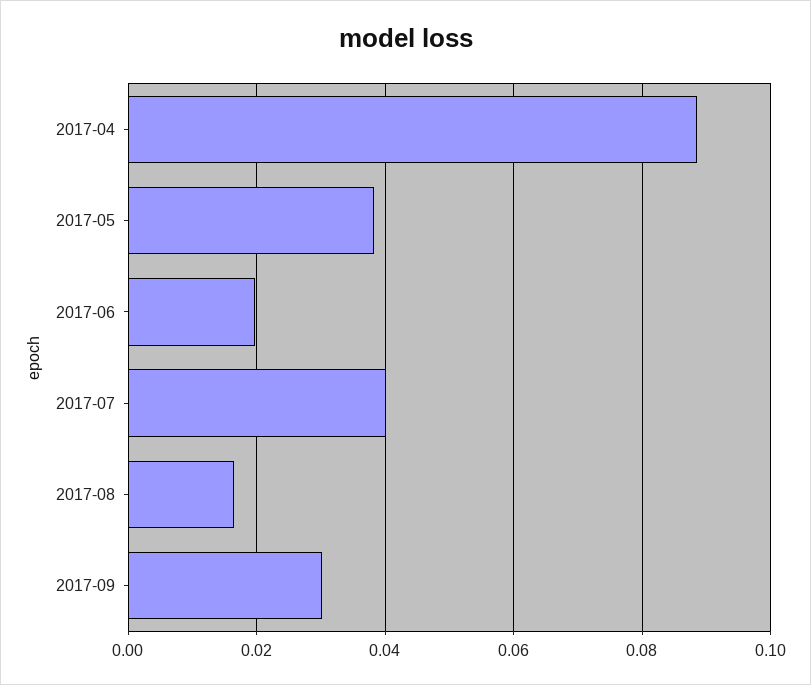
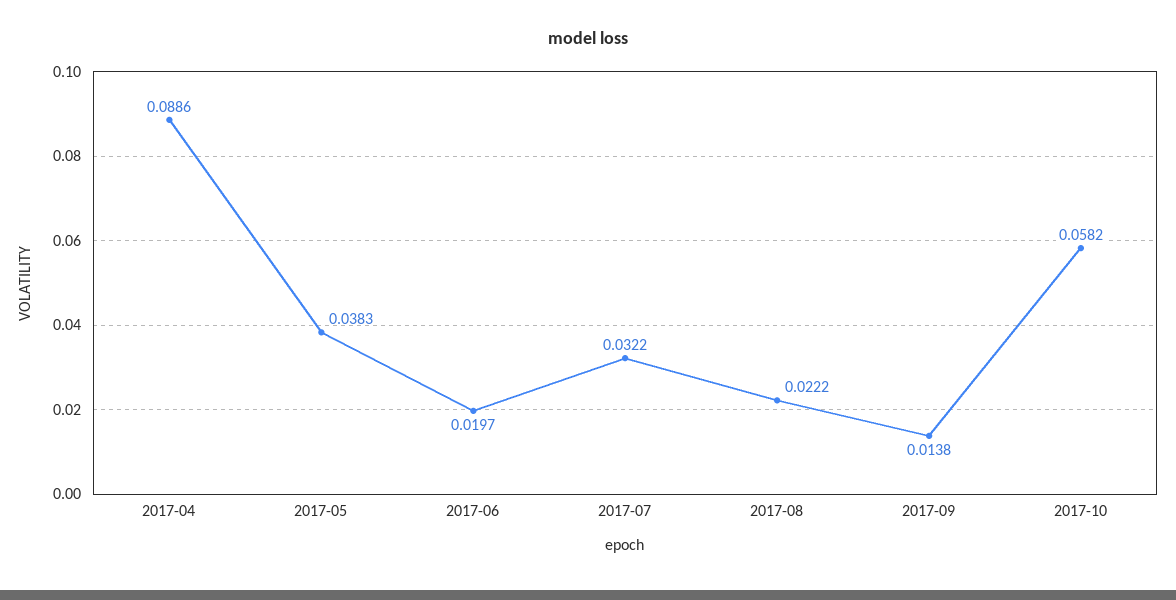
2017-07: 0.04 -> 0.0322
2017-08: 0.016 -> 0.0222
2017-09: 0.03 -> 0.0138
2017-10: none -> 0.0582

